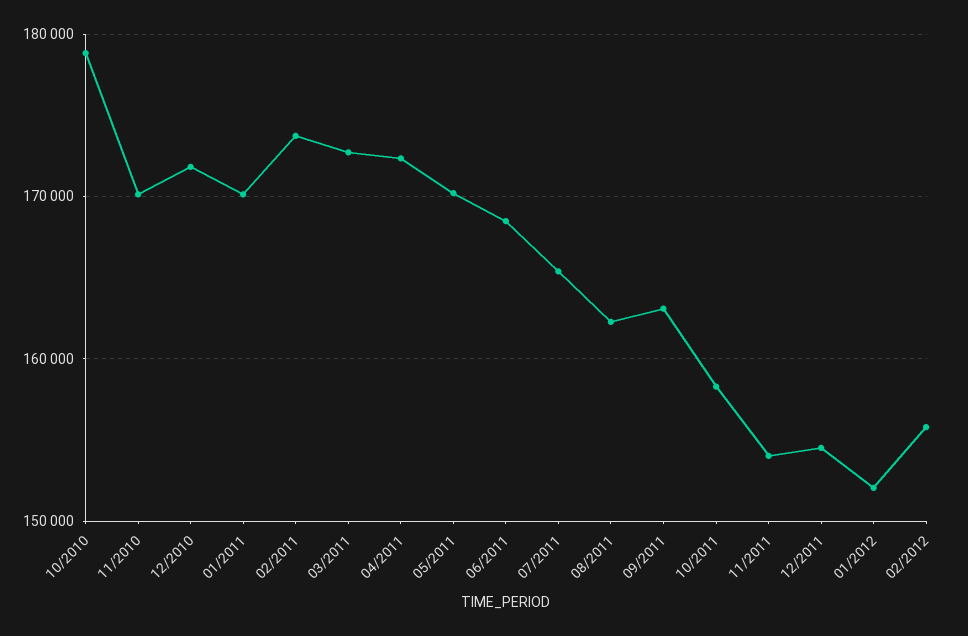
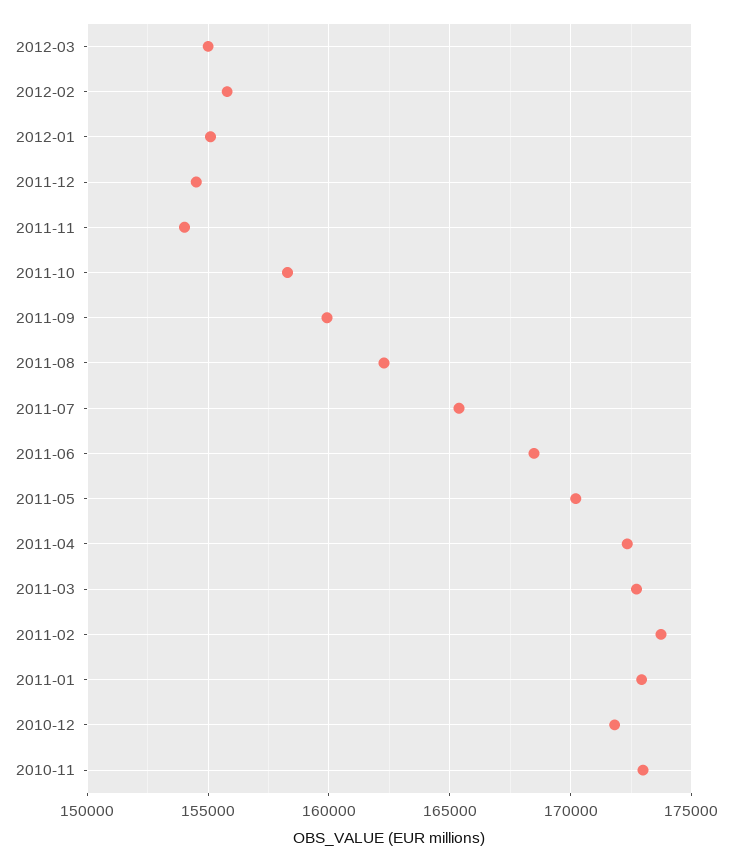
10/2010: 179000 -> none
11/2010: 170000 -> 173000
01/2011: 170000 -> 173000
09/2011: 163000 -> 160000
01/2012: 152000 -> 155000
2012-03: none -> 155000

